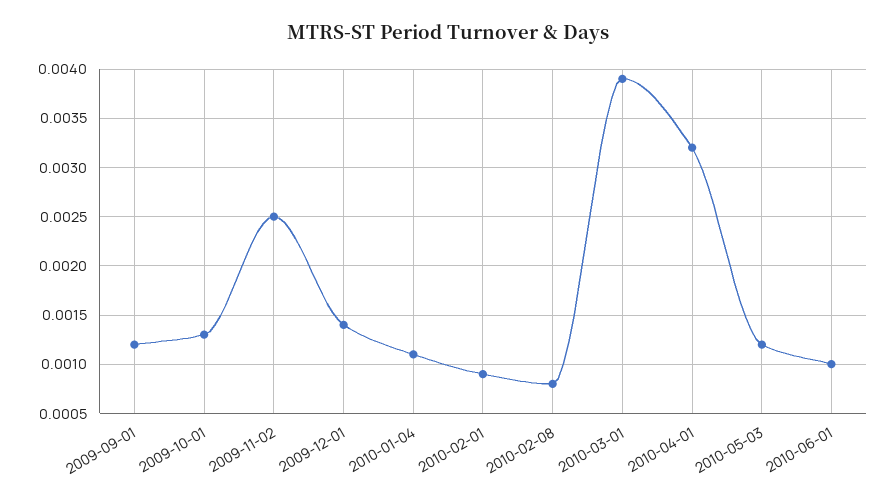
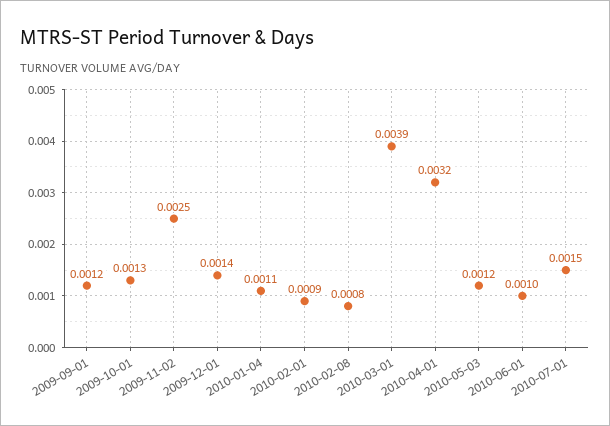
2010-07-01: none -> 0.0015

